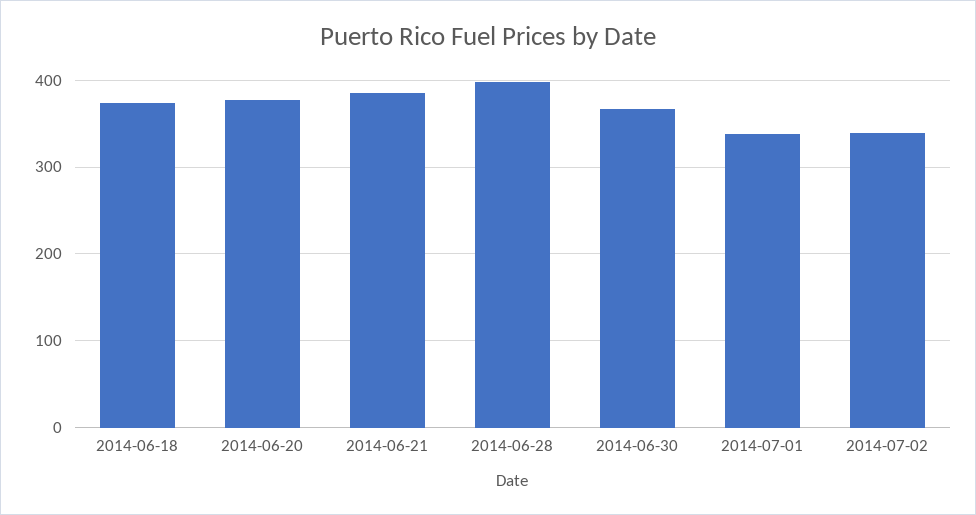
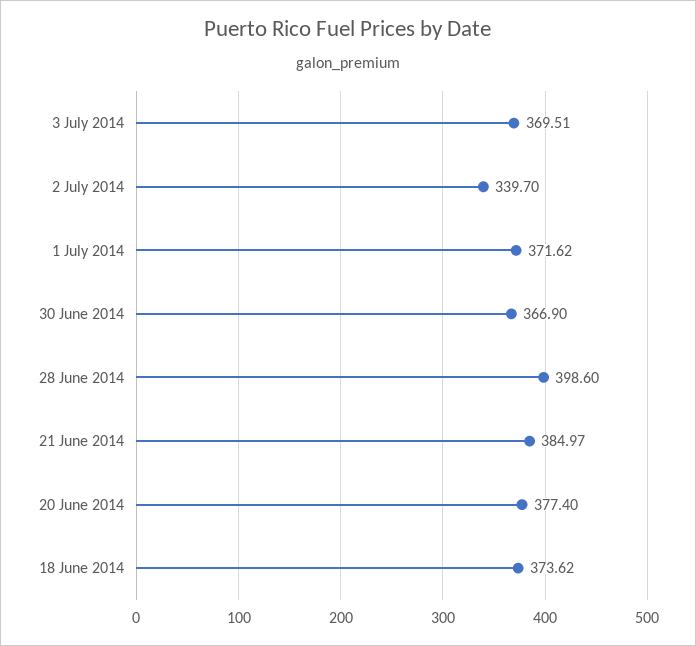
2014-07-01: 340 -> 371.62
3 July 2014: none -> 369.51

